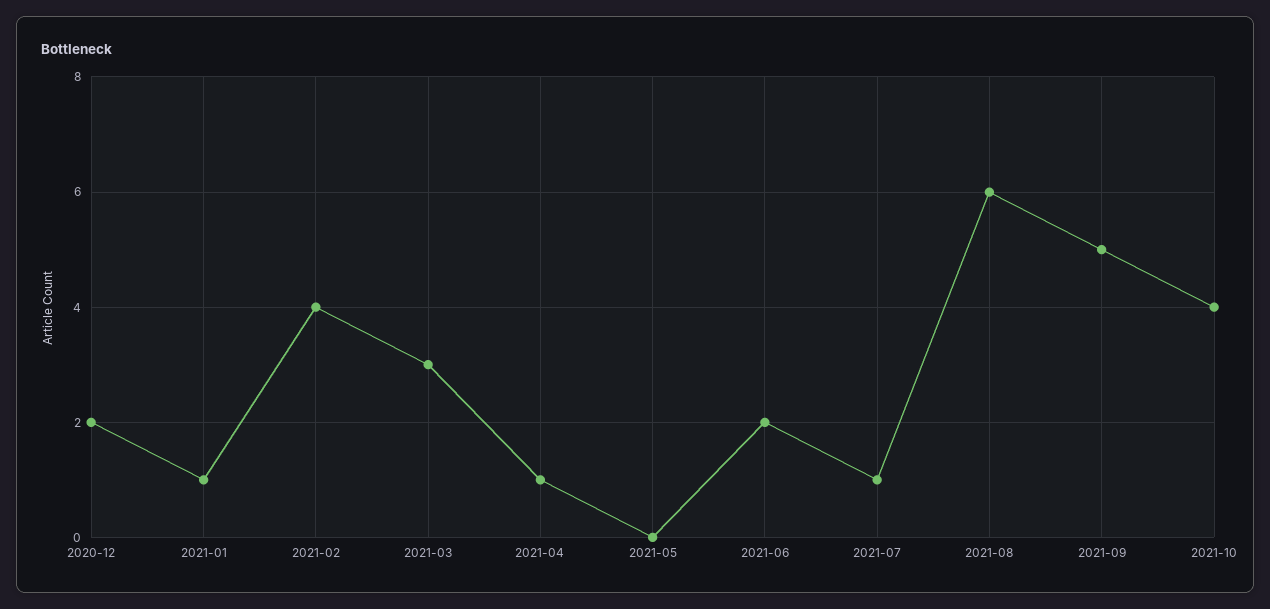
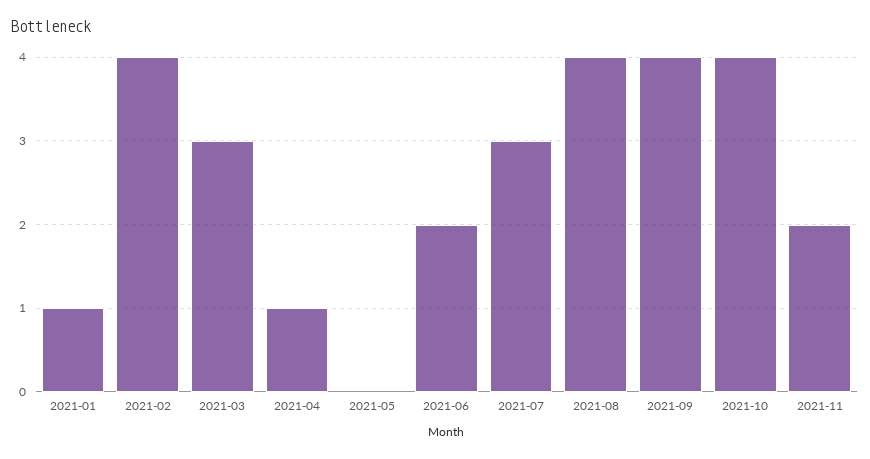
2020-12: 2 -> none
2021-07: 1 -> 3
2021-08: 6 -> 4
2021-09: 5 -> 4
2021-11: none -> 2

